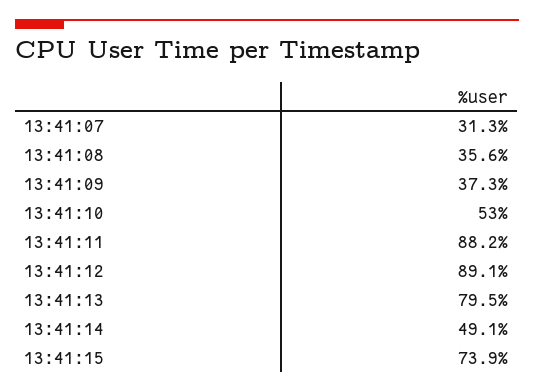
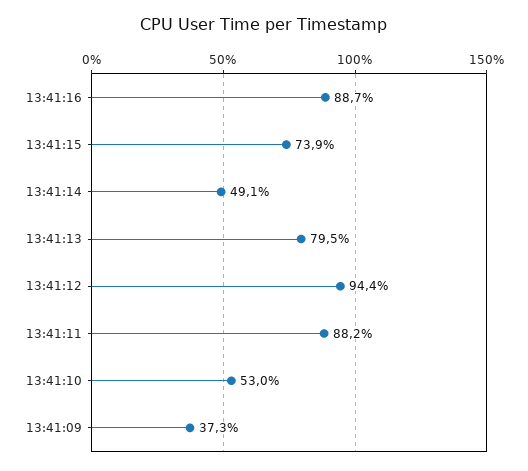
13:41:07: 31.3 -> none
13:41:08: 35.6 -> none
13:41:12: 89.1 -> 94.4
13:41:16: none -> 88.7

